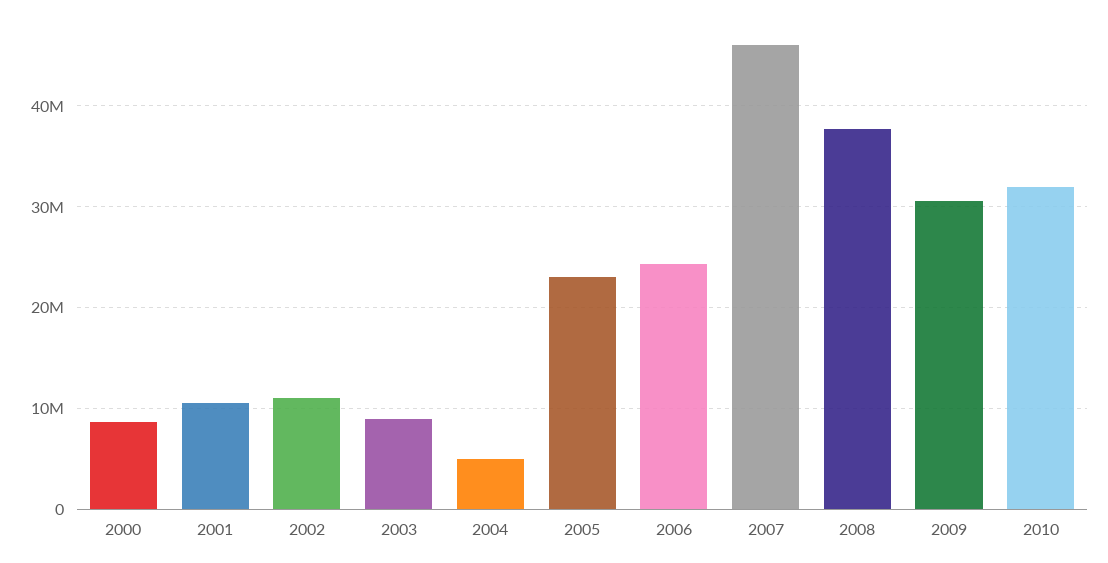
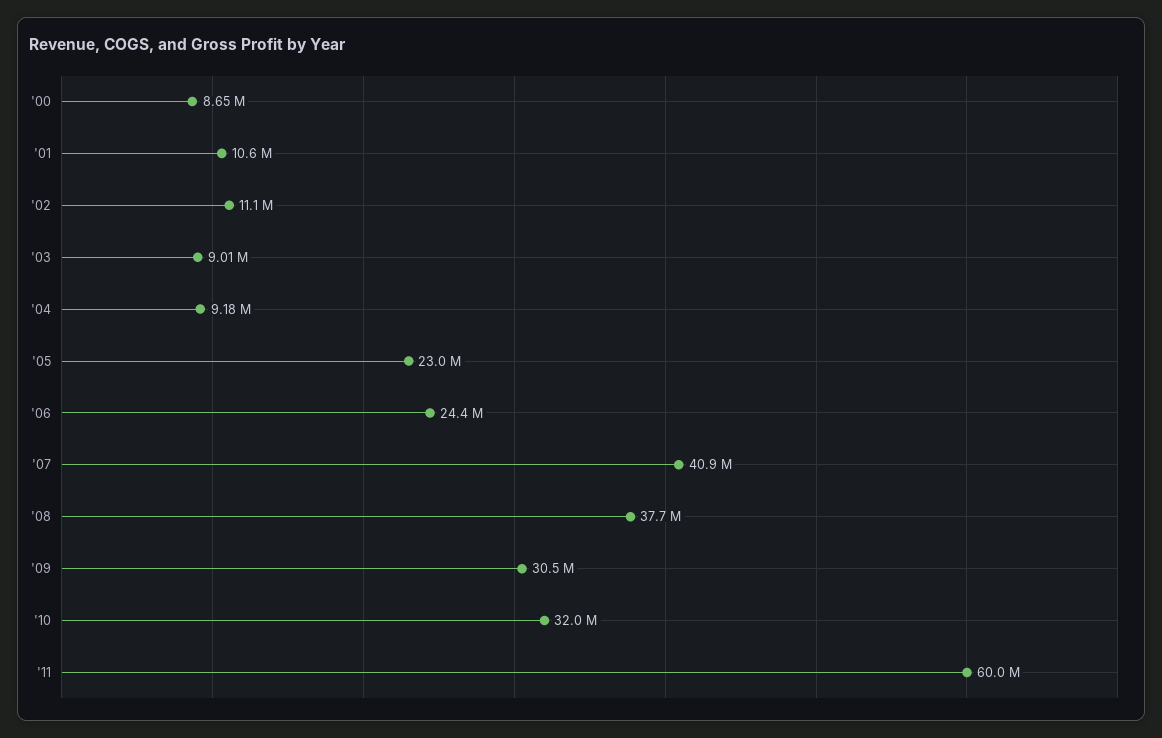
2004: 5000000 -> 9180000
2007: 46000000 -> 40900000
'11: none -> 60000000

